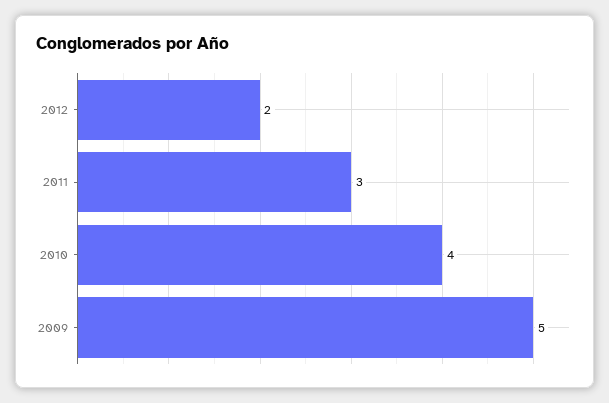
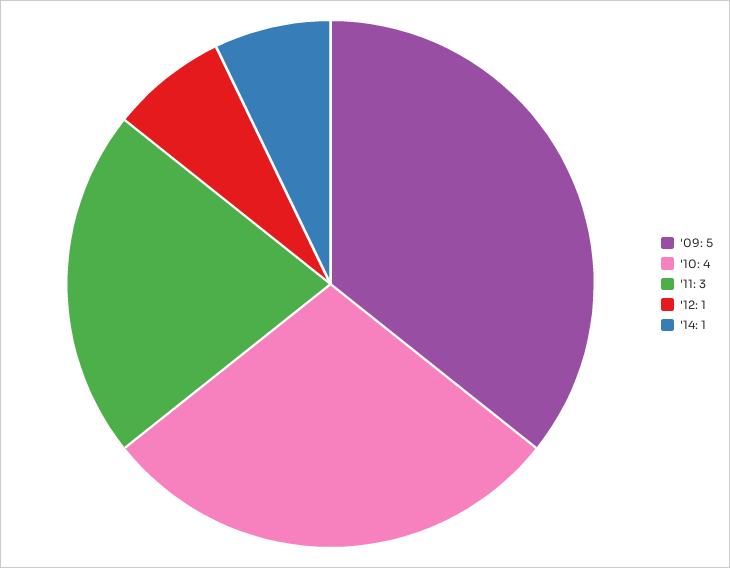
2012: 2 -> 1
'14: none -> 1

